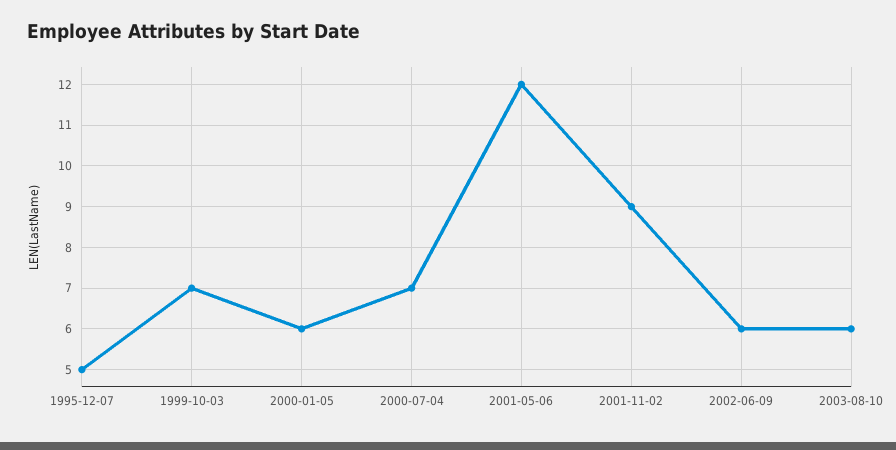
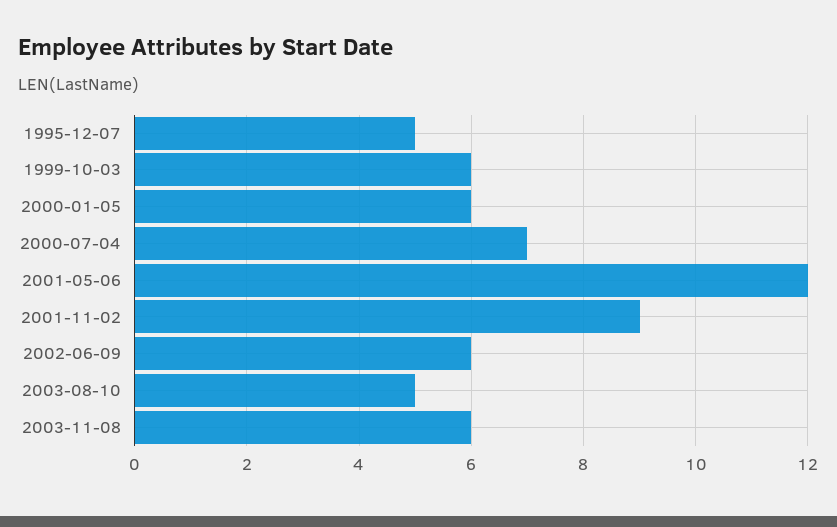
1999-10-03: 7 -> 6
2003-08-10: 6 -> 5
2003-11-08: none -> 6

